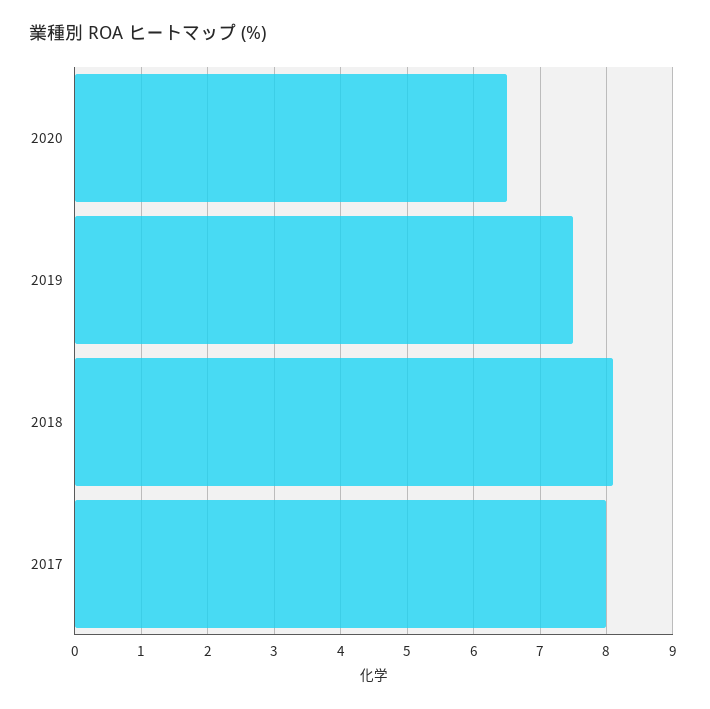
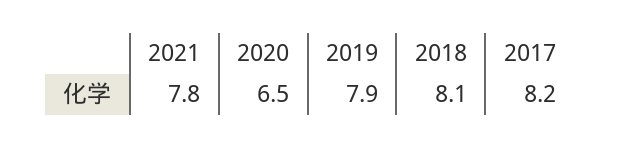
2019: 7.5 -> 7.9
2017: 8 -> 8.2
2021: none -> 7.8

